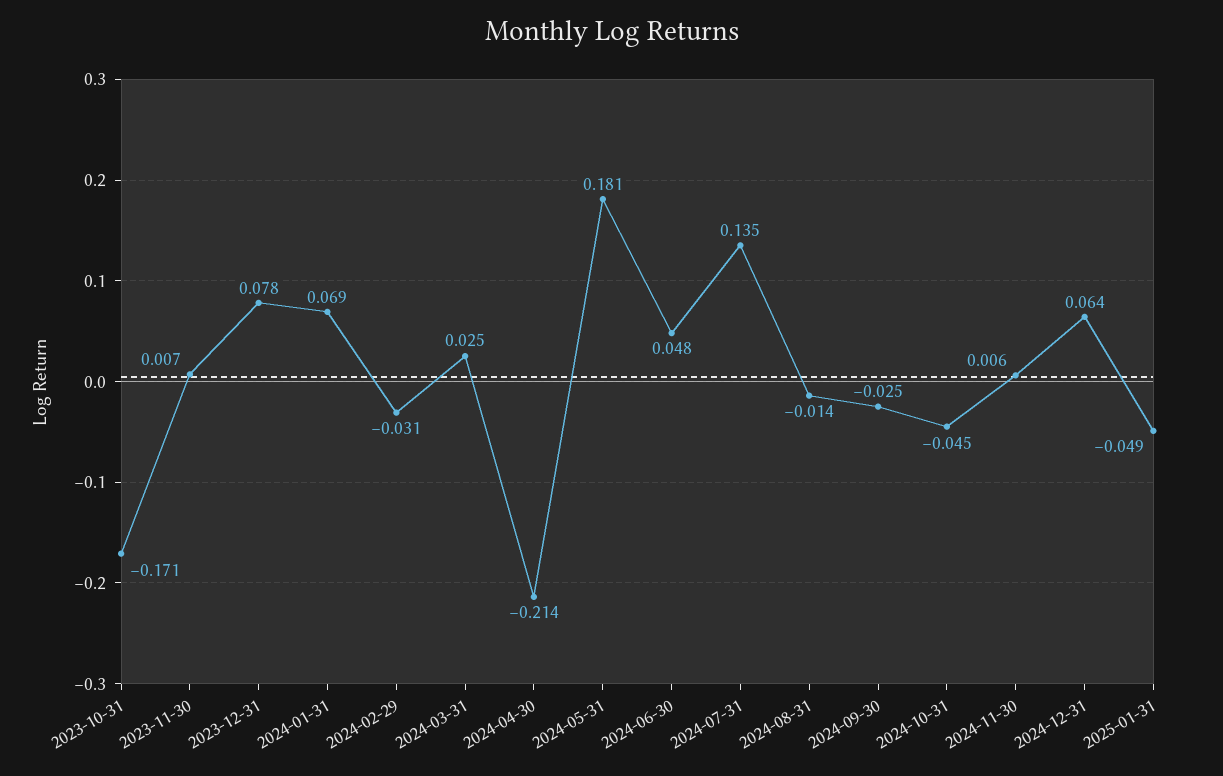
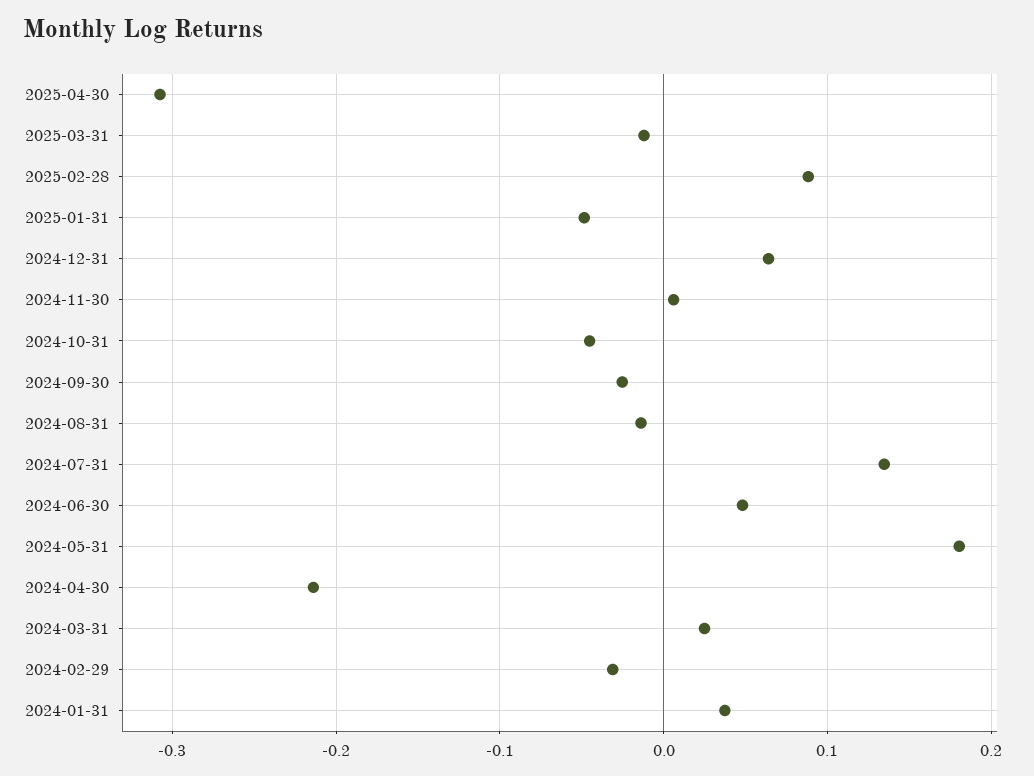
2023-10-31: -0.171 -> none
2023-11-30: 0.007 -> none
2023-12-31: 0.078 -> none
2024-01-31: 0.069 -> 0.04
2025-04-30: none -> -0.31
2025-03-31: none -> -0.01
2025-02-28: none -> 0.09

